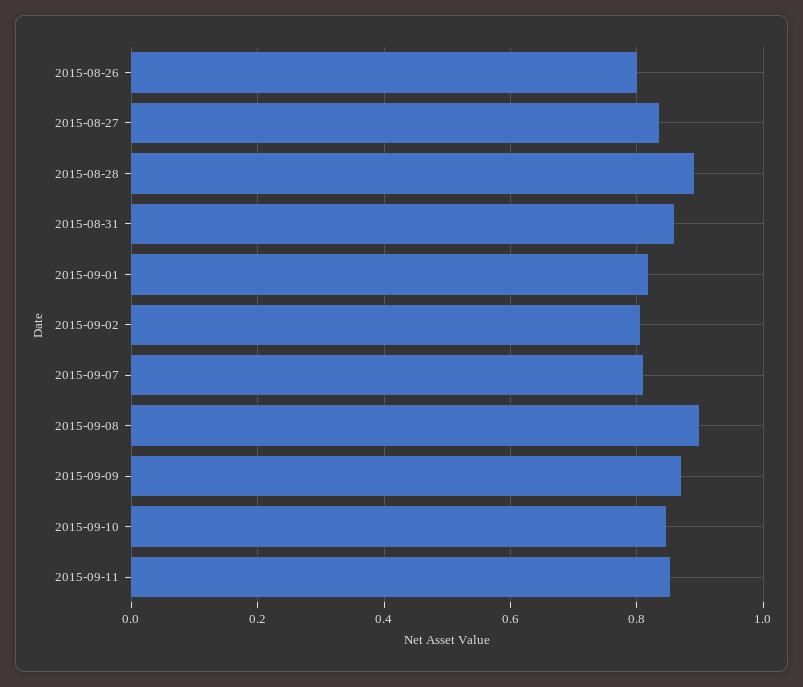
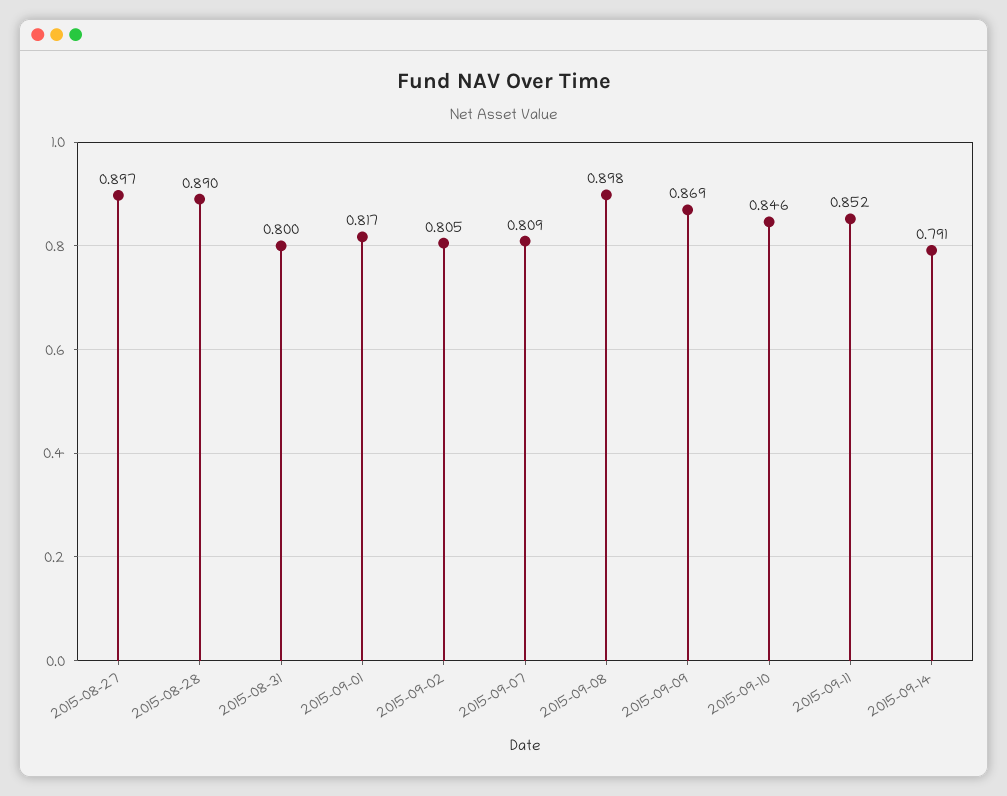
2015-08-26: 0.8 -> none
2015-08-27: 0.84 -> 0.897
2015-08-31: 0.86 -> 0.8
2015-09-14: none -> 0.791

